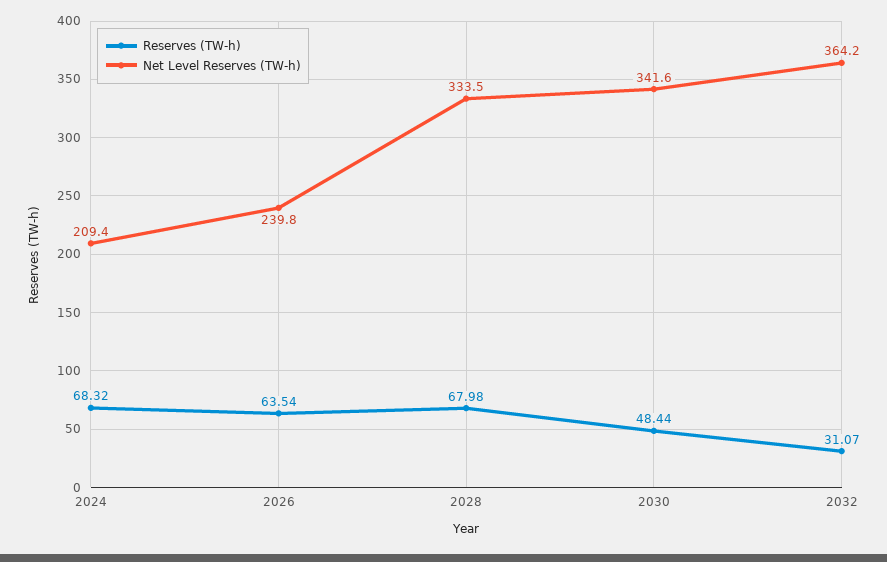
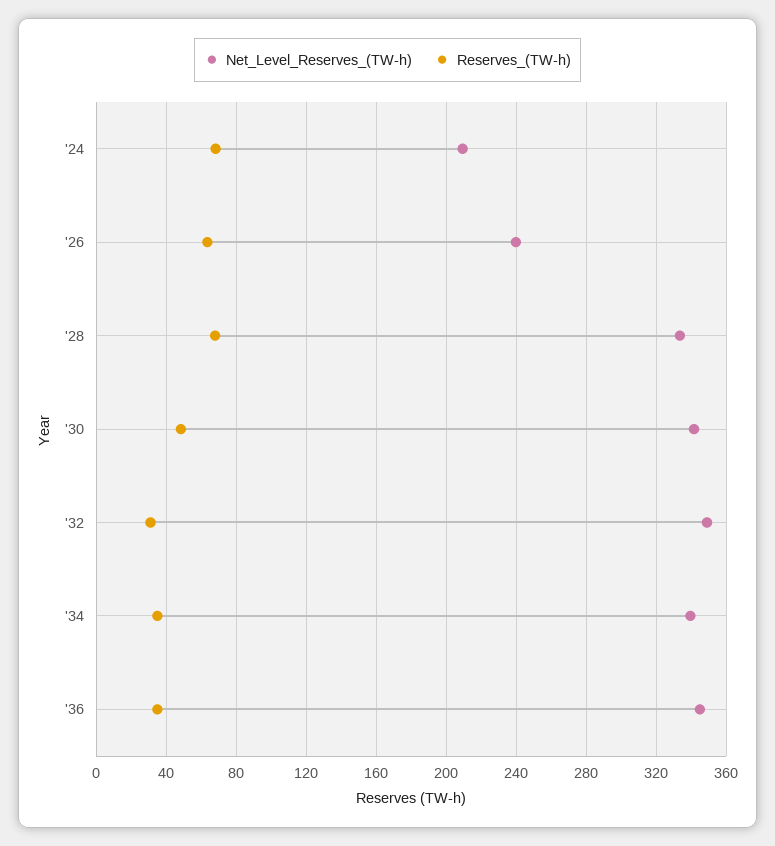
Net Level Reserves (TW-h), 2032: 364.2 -> 350
Net Level Reserves (TW-h), '34: none -> 340
Reserves (TW-h), '34: none -> 35
Net Level Reserves (TW-h), '36: none -> 345
Reserves (TW-h), '36: none -> 35

